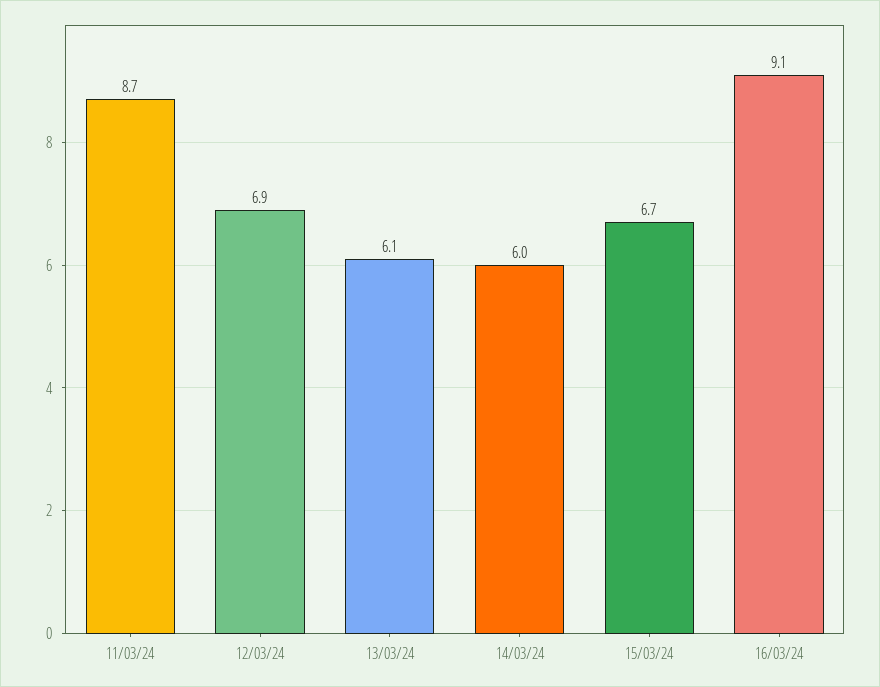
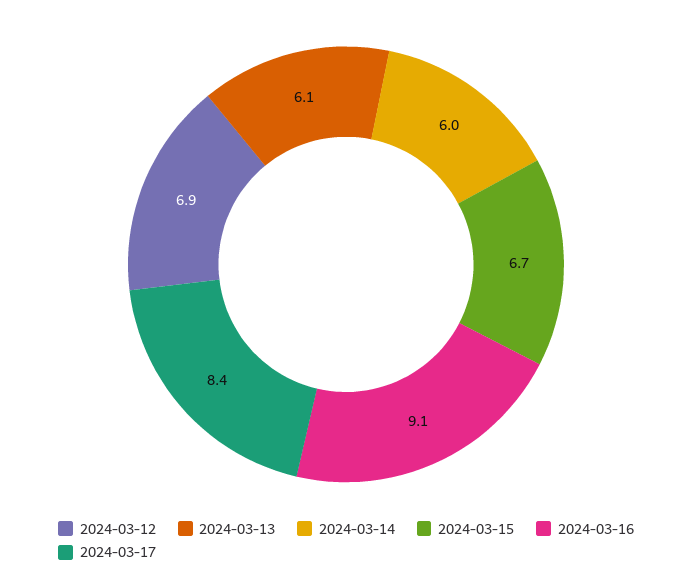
11/03/24: 8.7 -> none
2024-03-17: none -> 8.4

